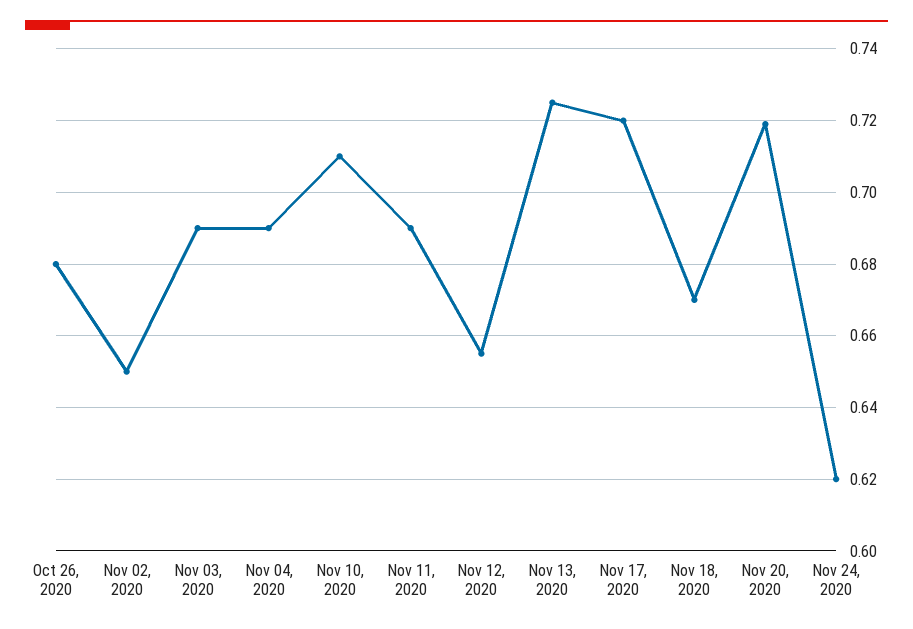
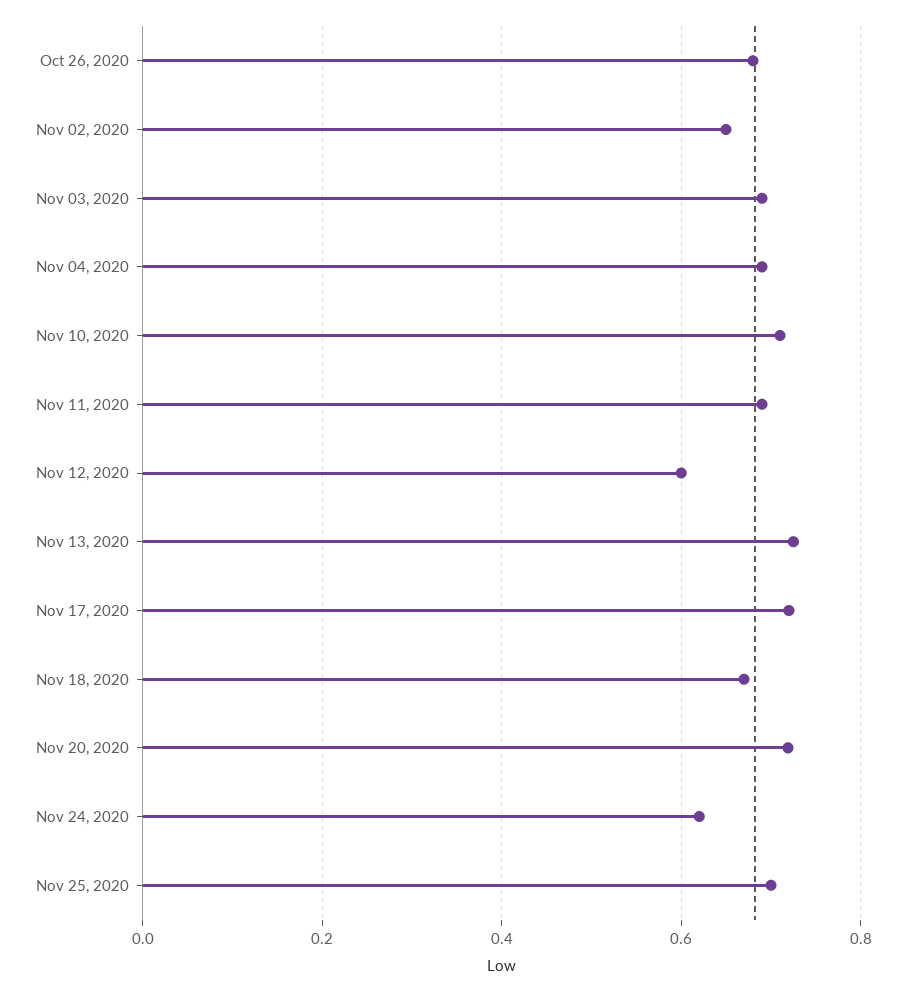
Nov 12, 2020: 0.655 -> 0.6
Nov 25, 2020: none -> 0.7

